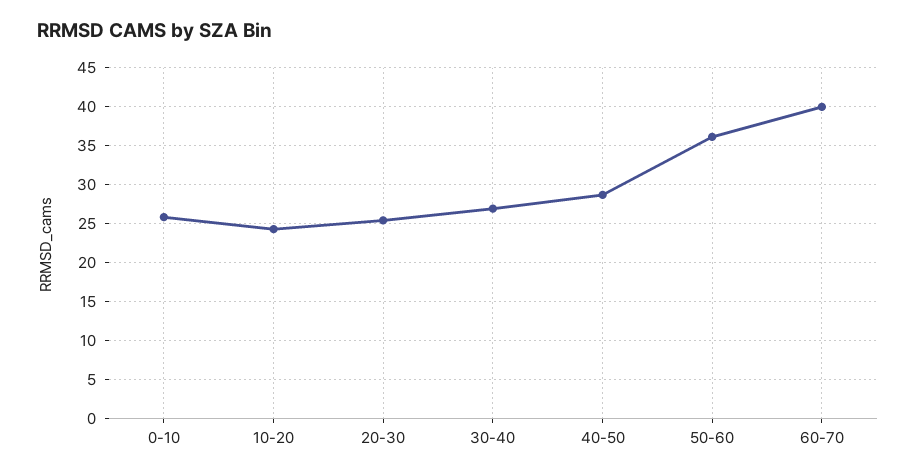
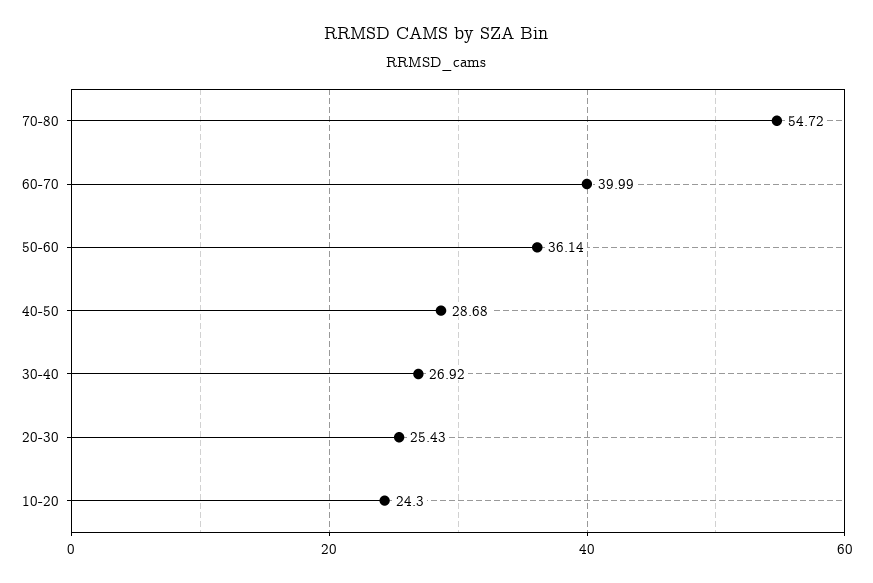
0-10: 26 -> none
70-80: none -> 54.72

